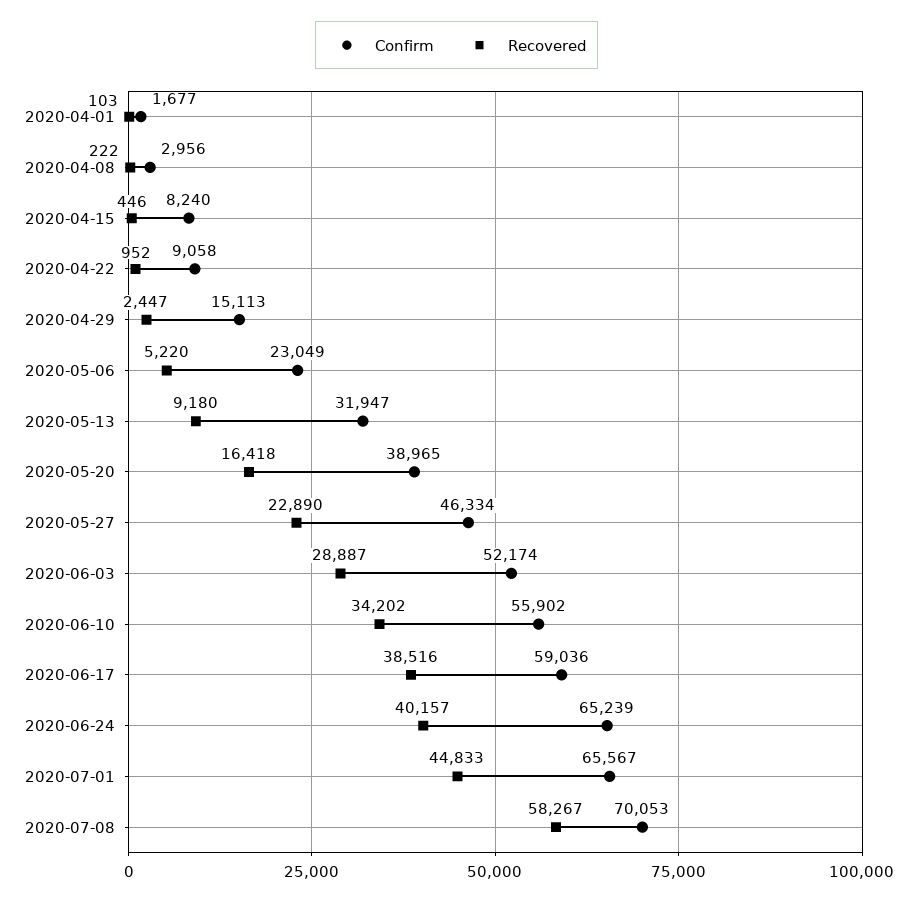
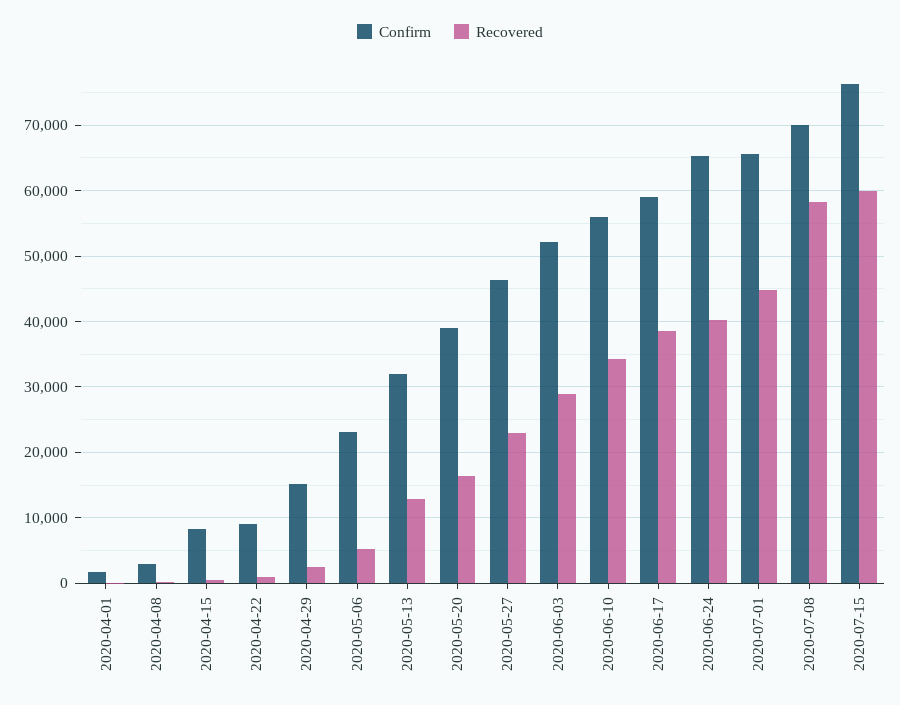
Recovered, 2020-05-13: 9180 -> 13000
Confirm, 2020-07-15: none -> 76000
Recovered, 2020-07-15: none -> 60000

